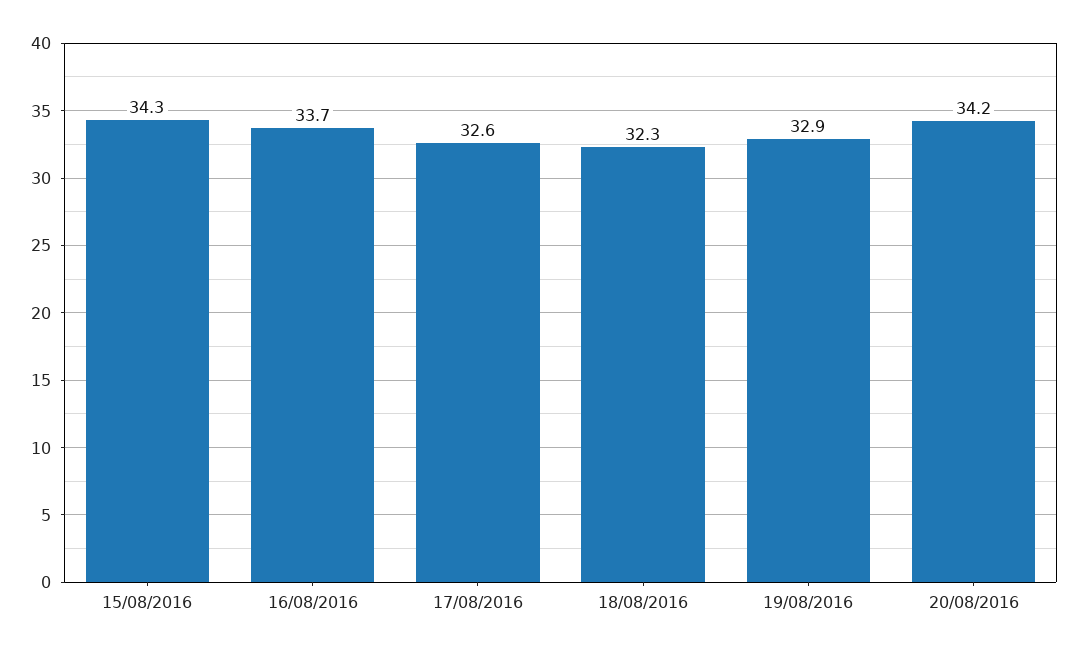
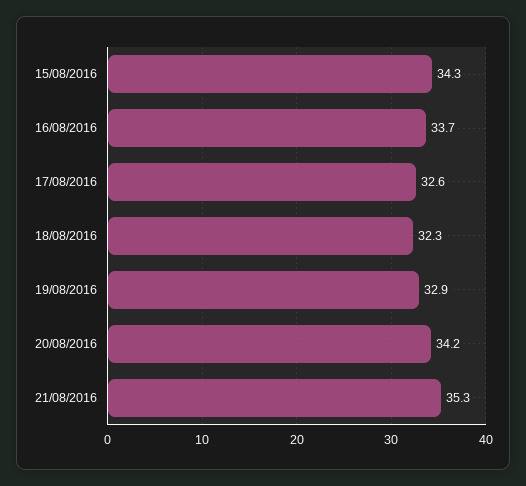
21/08/2016: none -> 35.3

